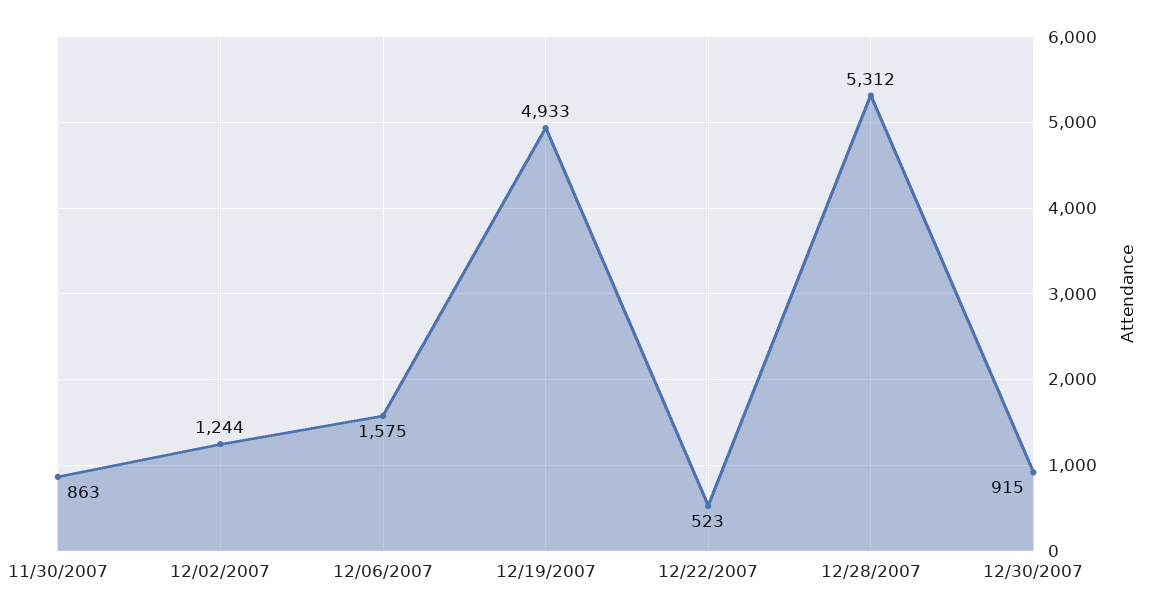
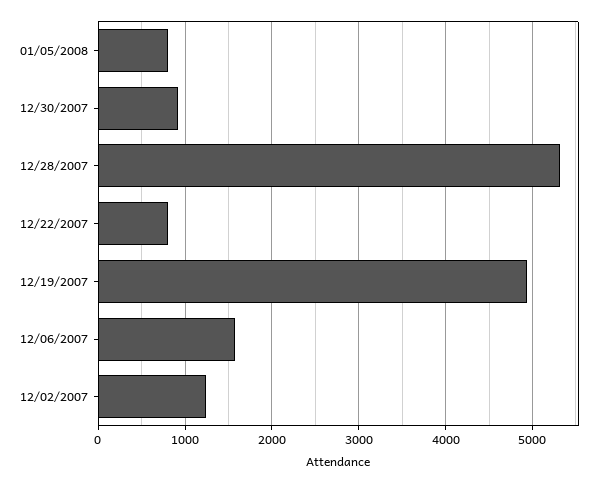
11/30/2007: 863 -> none
12/22/2007: 523 -> 800
01/05/2008: none -> 800

